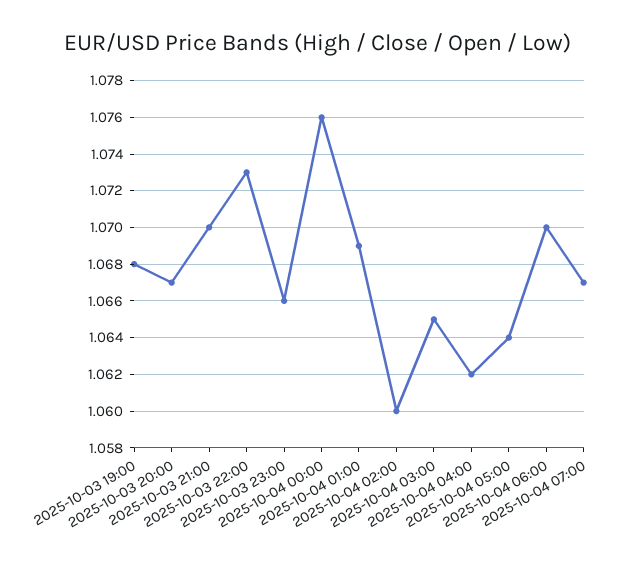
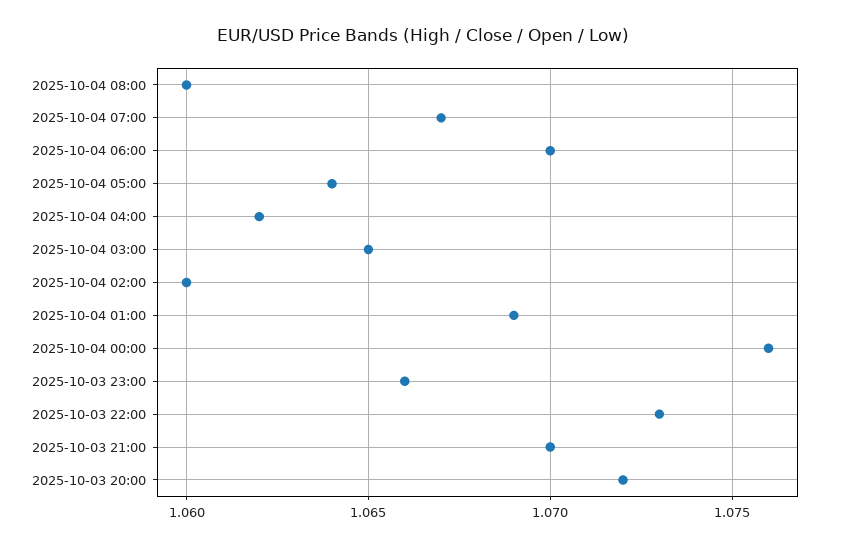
2025-10-03 19:00: 1.068 -> none
2025-10-03 20:00: 1.067 -> 1.072
2025-10-04 08:00: none -> 1.06

